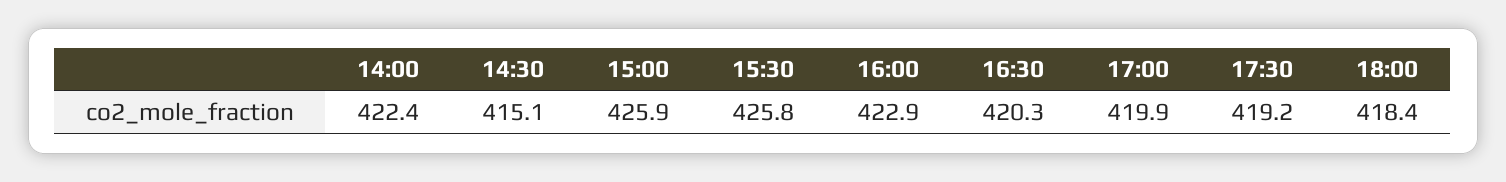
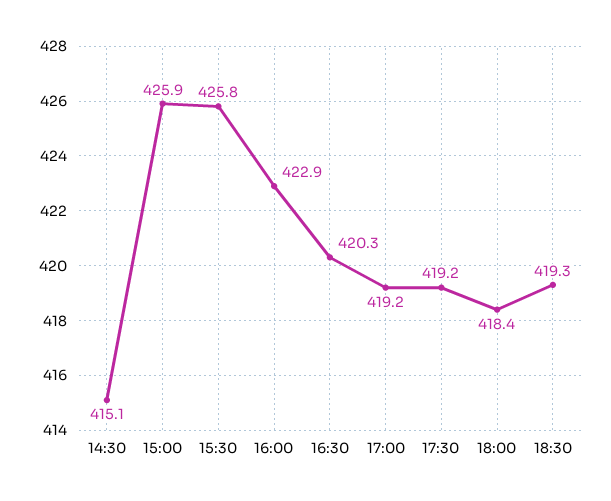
14:00: 422.4 -> none
17:00: 419.9 -> 419.2
18:30: none -> 419.3

